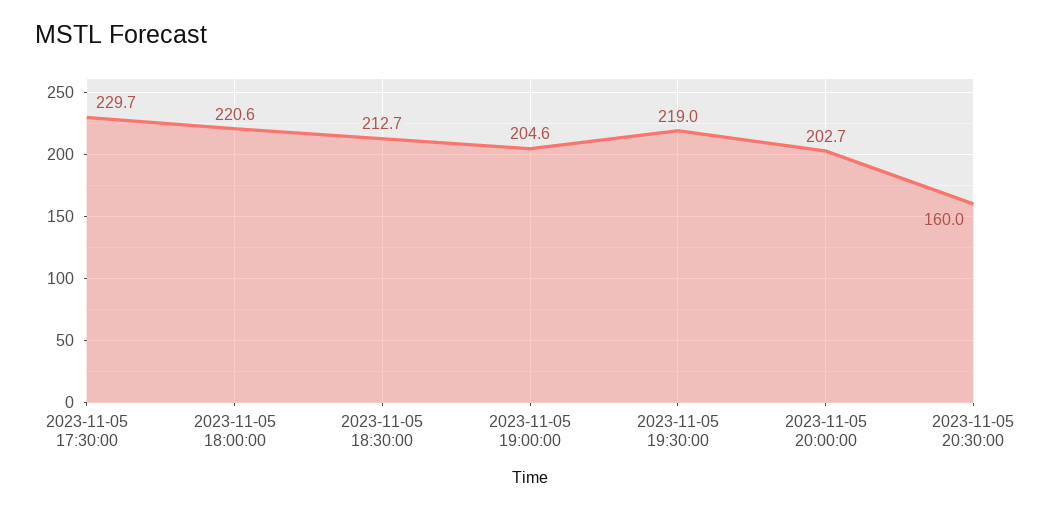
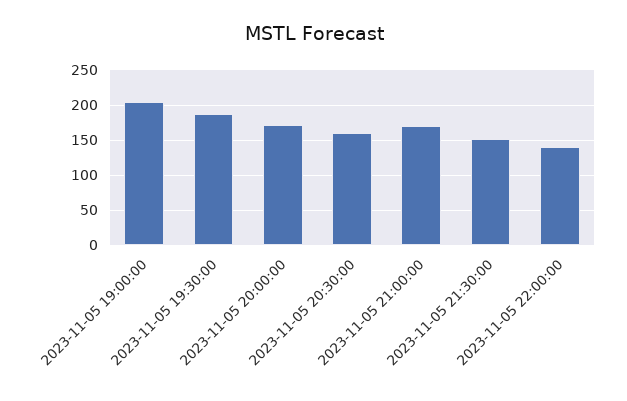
2023-11-05 17:30:00: 229.7 -> none
2023-11-05 18:00:00: 220.6 -> none
2023-11-05 18:30:00: 212.7 -> none
2023-11-05 19:30:00: 219 -> 190
2023-11-05 20:00:00: 202.7 -> 170
2023-11-05 21:00:00: none -> 170
2023-11-05 21:30:00: none -> 150
2023-11-05 22:00:00: none -> 140

